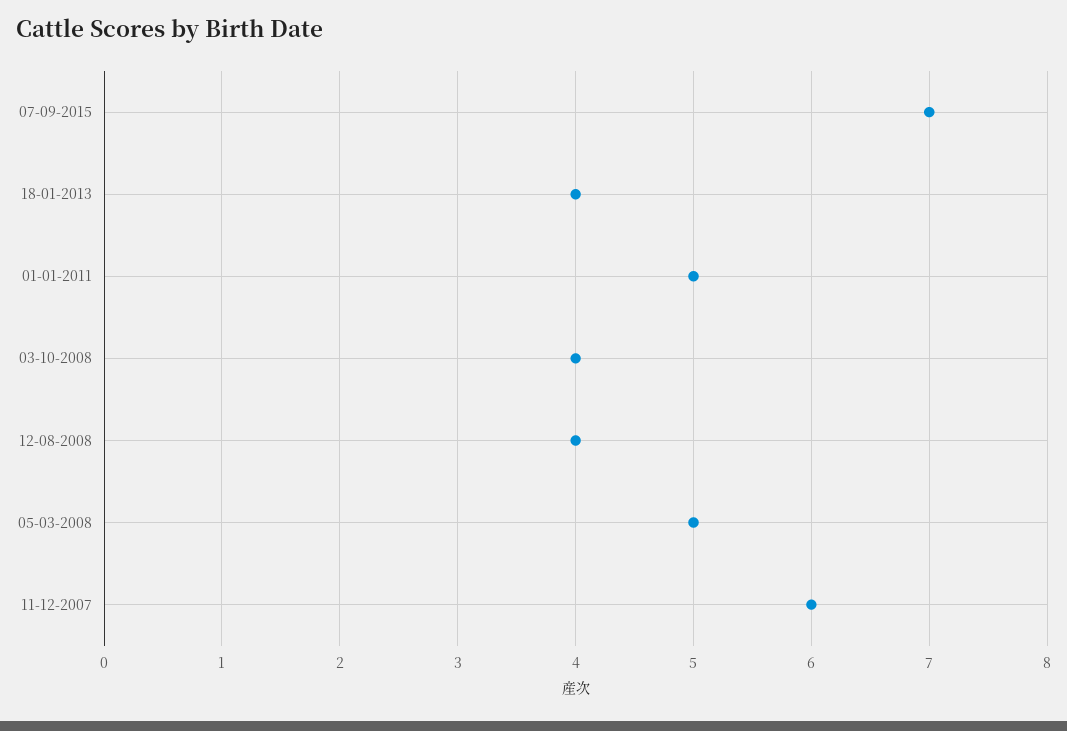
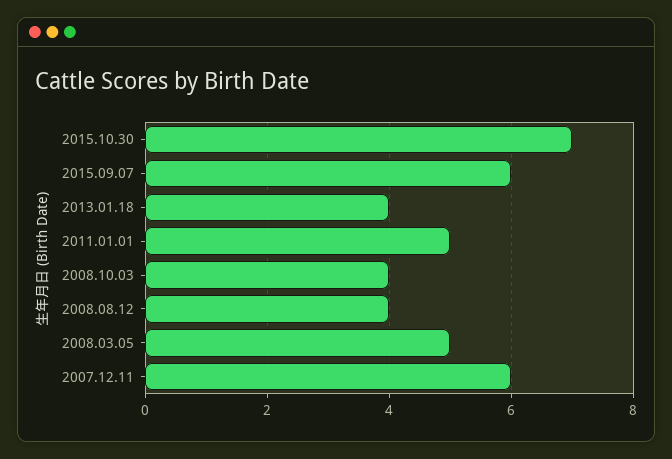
07-09-2015: 7 -> 6
2015.10.30: none -> 7

